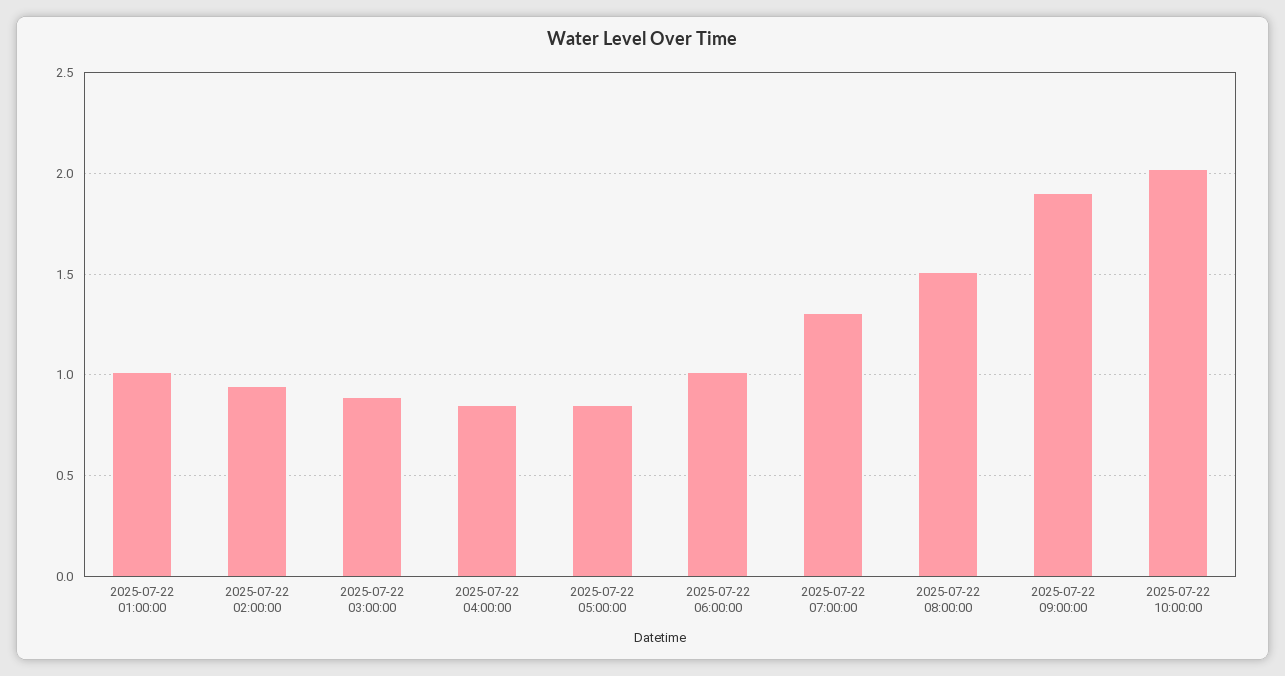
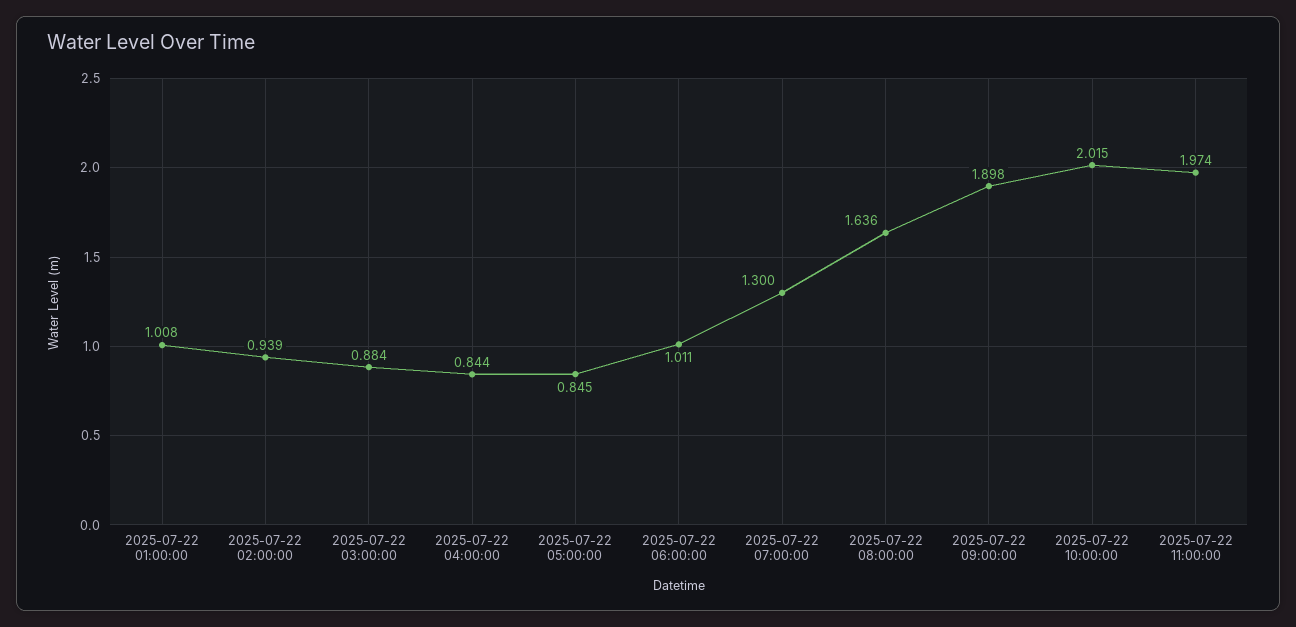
2025-07-22 08:00:00: 1.5 -> 1.636
2025-07-22 11:00:00: none -> 1.974

